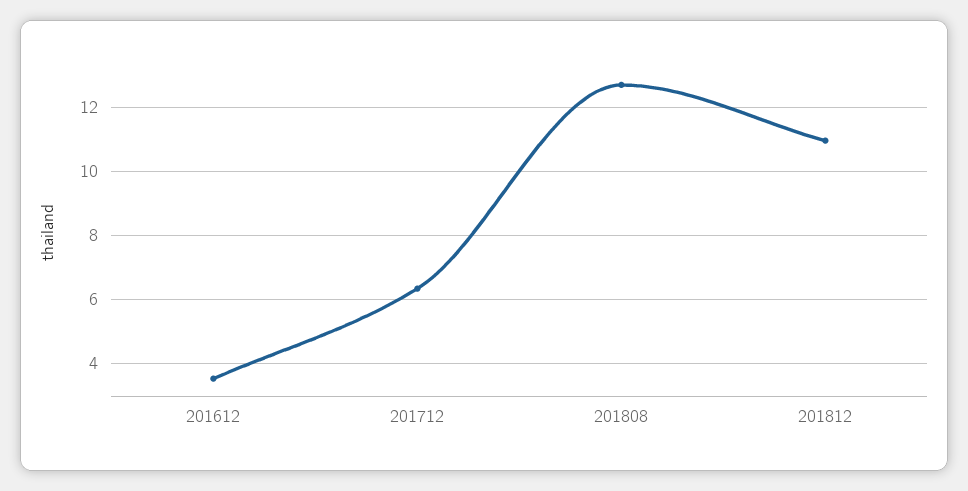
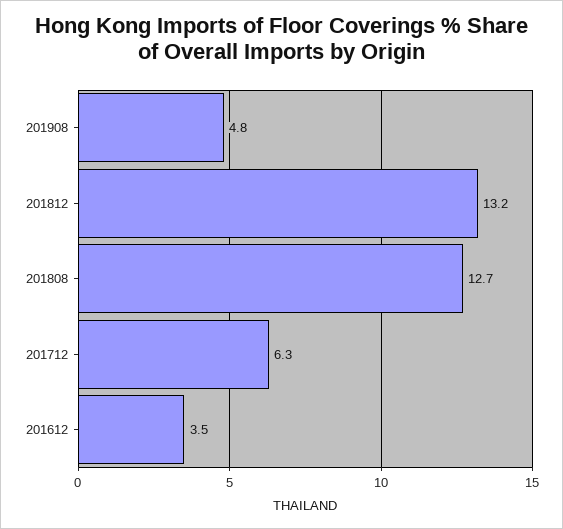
201812: 11 -> 13.2
201908: none -> 4.8

